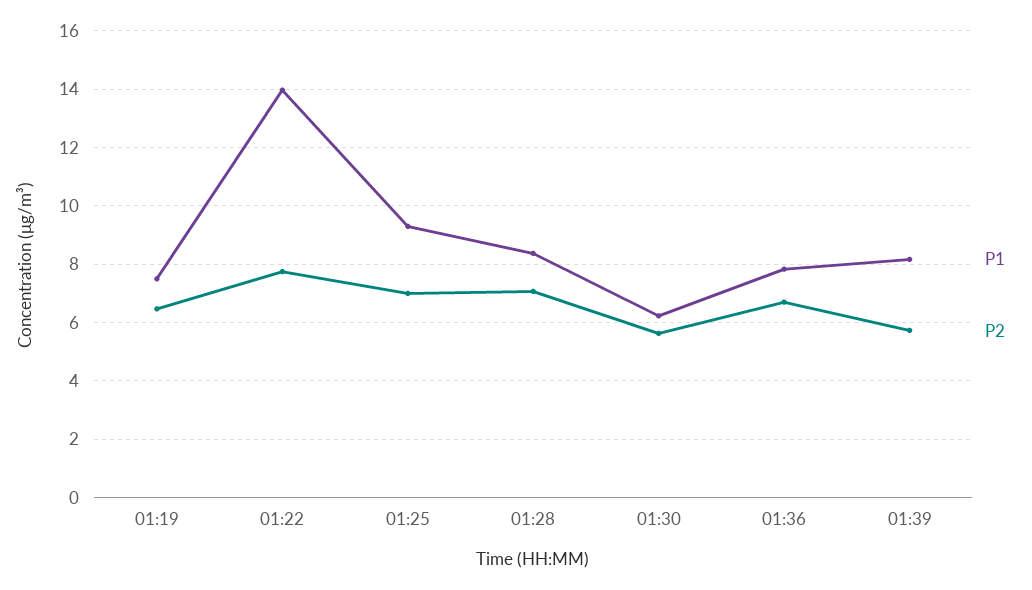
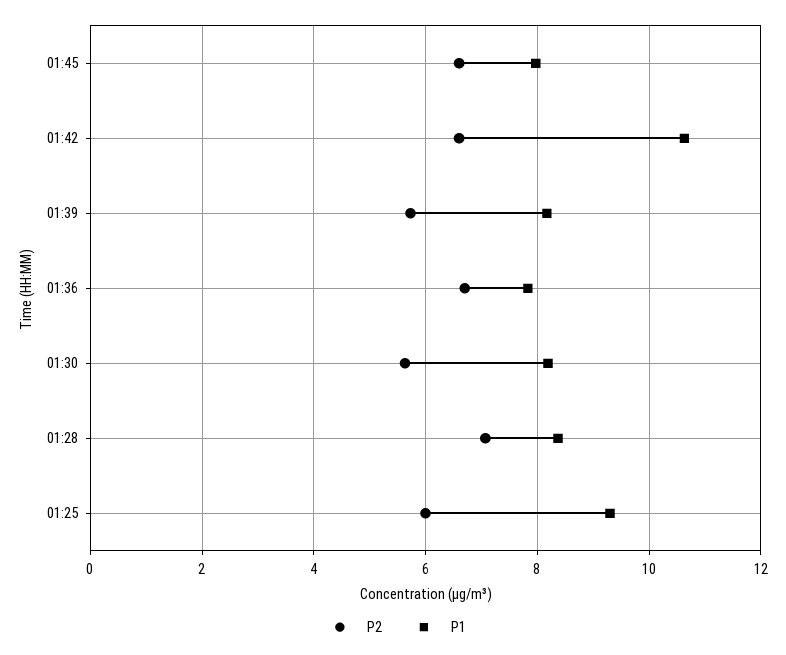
P1, 01:19: 7.5 -> none
P2, 01:19: 6.5 -> none
P1, 01:22: 14 -> none
P2, 01:22: 7.75 -> none
P2, 01:25: 7 -> 6
P1, 01:30: 6.25 -> 8.2
P2, 01:45: none -> 6.6
P1, 01:45: none -> 8
P2, 01:42: none -> 6.6
P1, 01:42: none -> 10.6

